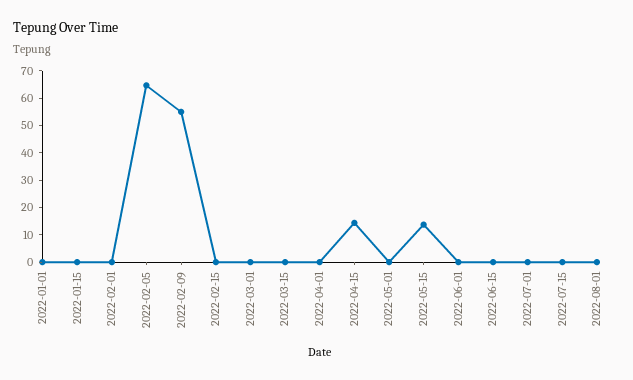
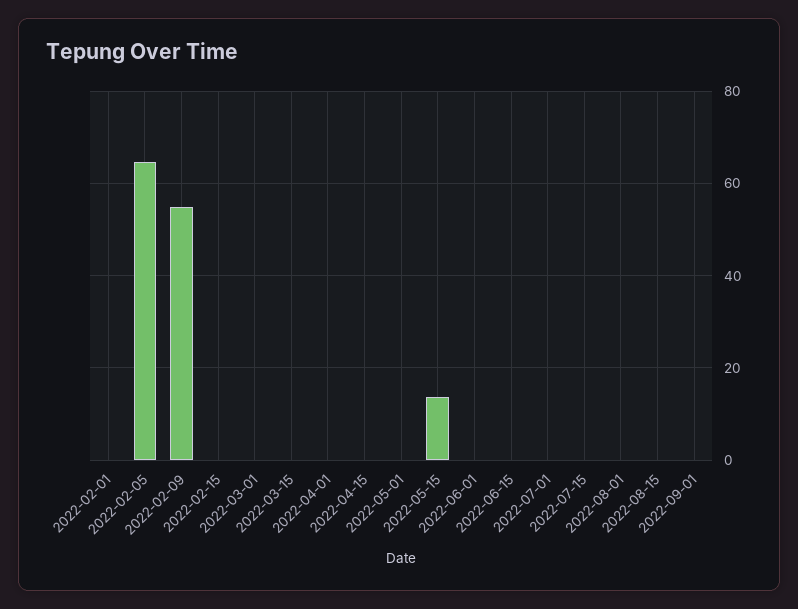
2022-01-01: 0 -> none
2022-01-15: 0 -> none
2022-04-15: 15 -> 0
2022-08-15: none -> 0
2022-09-01: none -> 0

